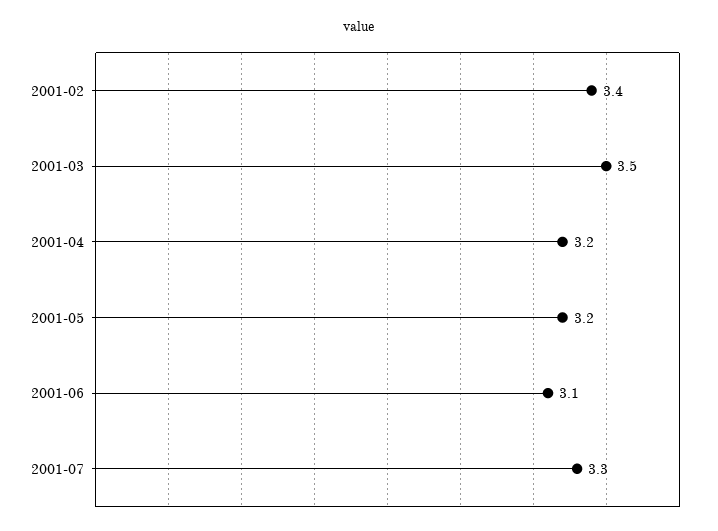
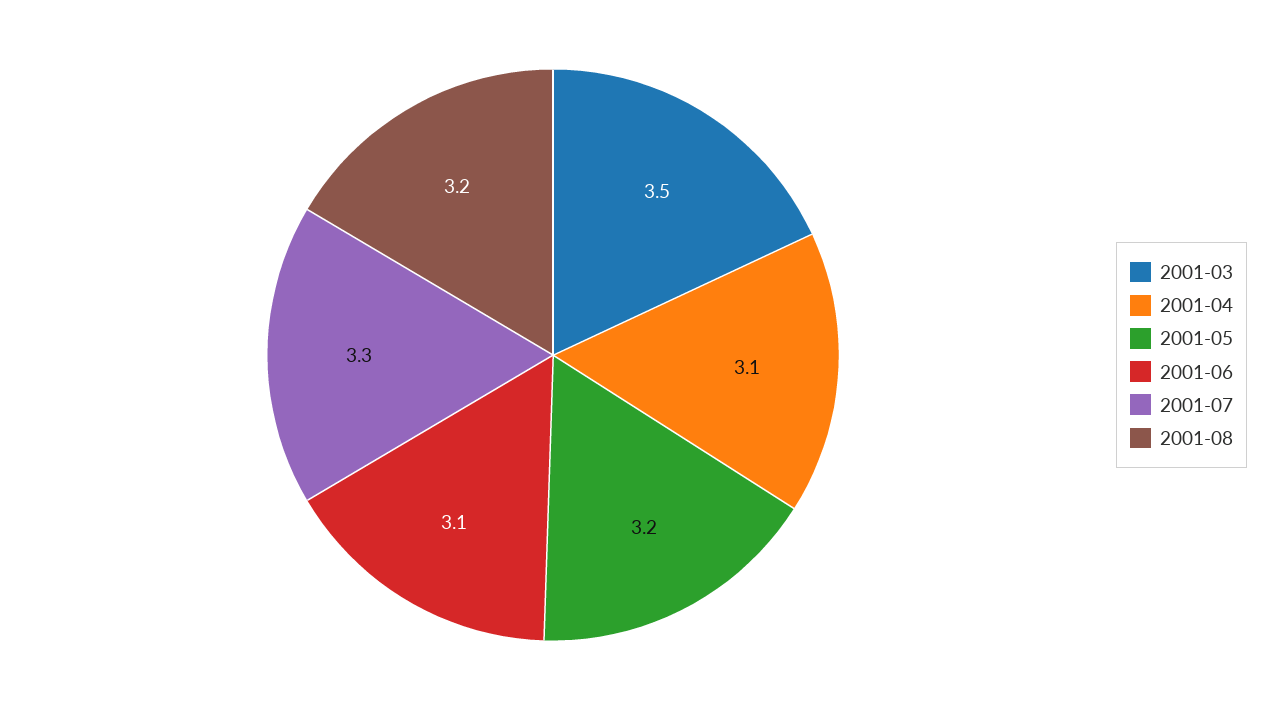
2001-02: 3.4 -> none
2001-04: 3.2 -> 3.1
2001-08: none -> 3.2

